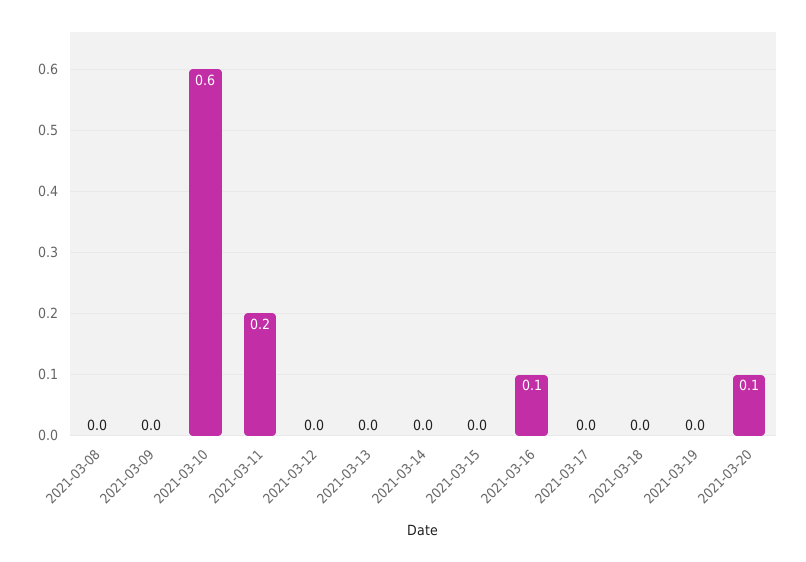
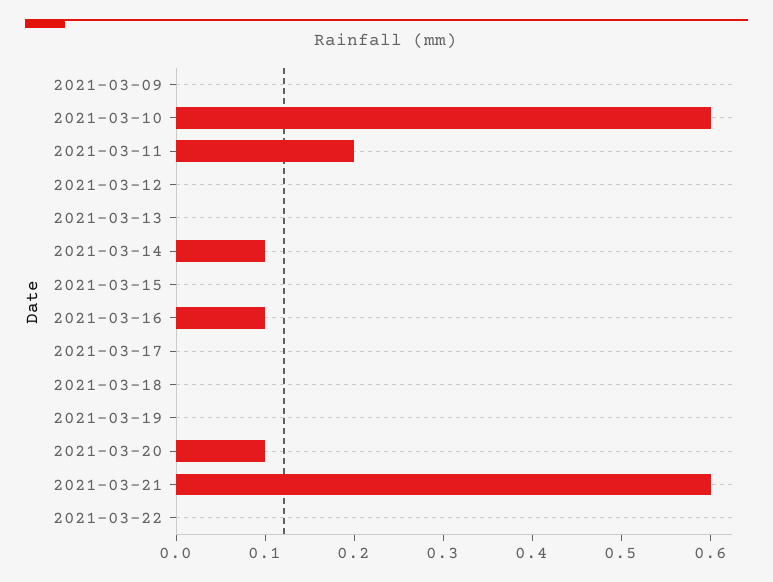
2021-03-08: 0 -> none
2021-03-14: 0 -> 0.1
2021-03-21: none -> 0.6
2021-03-22: none -> 0

